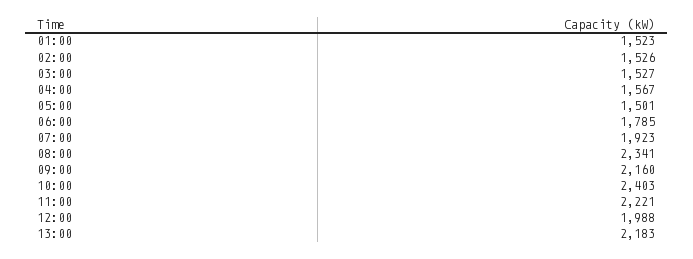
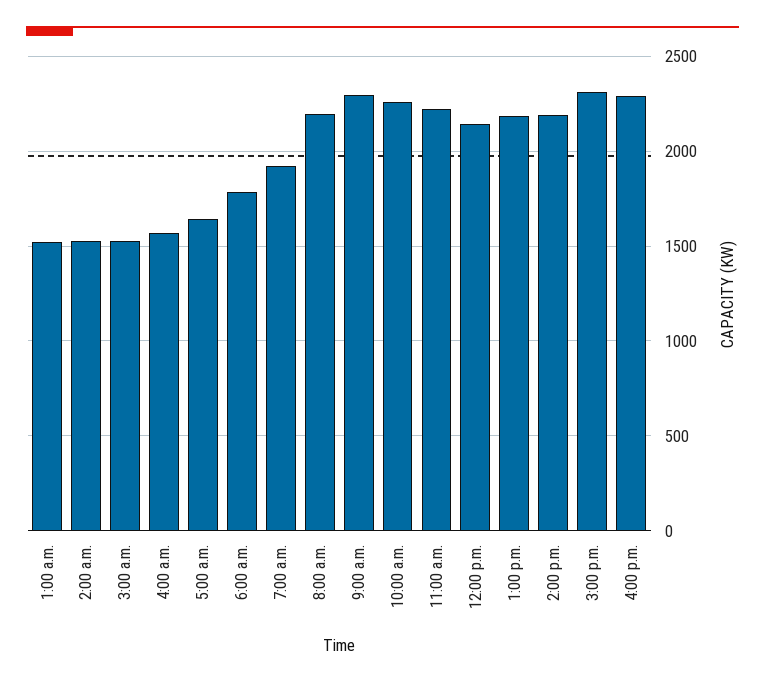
05:00: 1501 -> 1650
08:00: 2341 -> 2200
09:00: 2160 -> 2300
10:00: 2403 -> 2250
12:00: 1988 -> 2150
2:00 p.m.: none -> 2200
3:00 p.m.: none -> 2300
4:00 p.m.: none -> 2300

